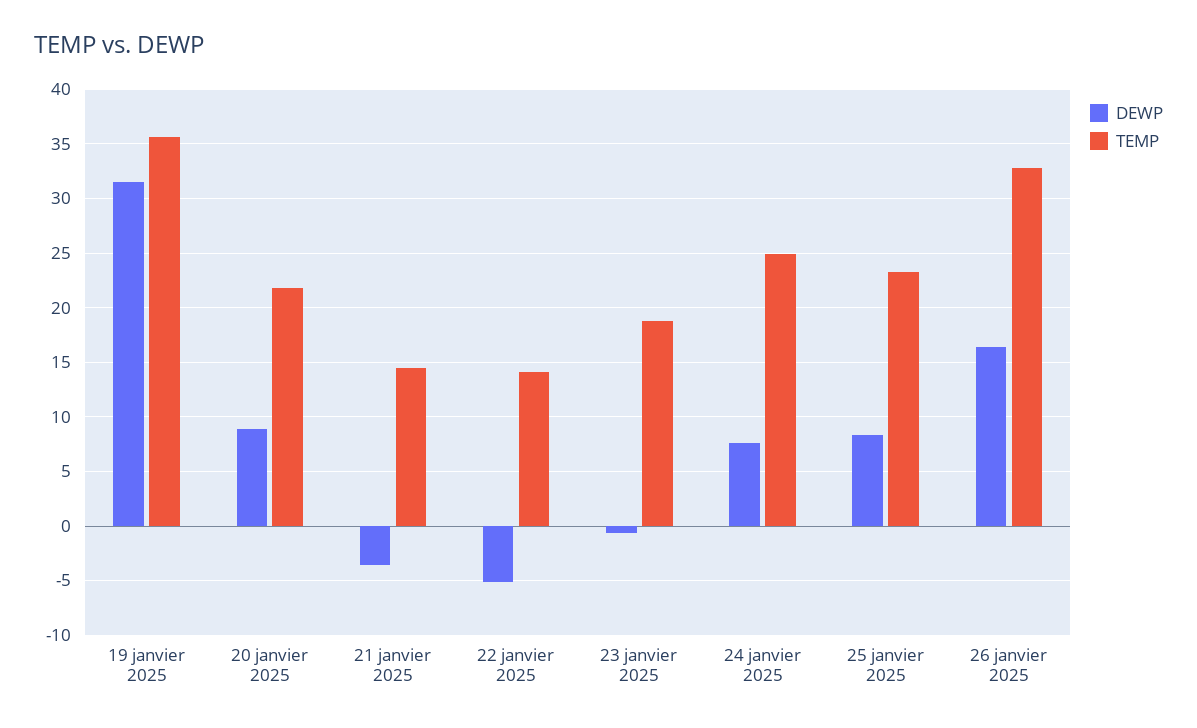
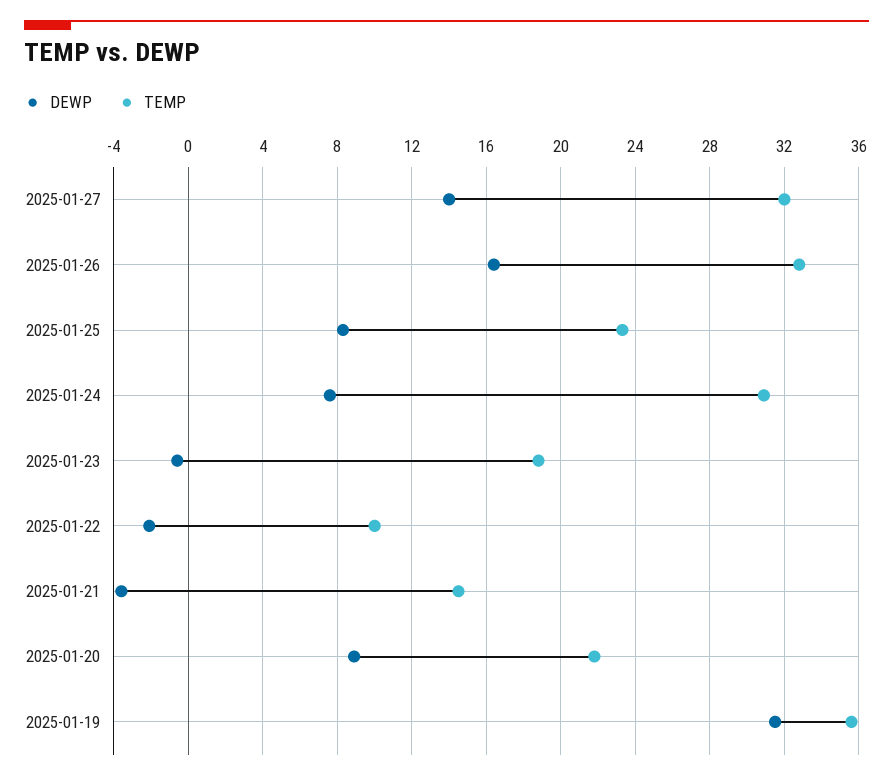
DEWP, 22 janvier 2025: -5 -> -2
TEMP, 22 janvier 2025: 14 -> 10
TEMP, 24 janvier 2025: 25 -> 31
DEWP, 2025-01-27: none -> 14
TEMP, 2025-01-27: none -> 32

